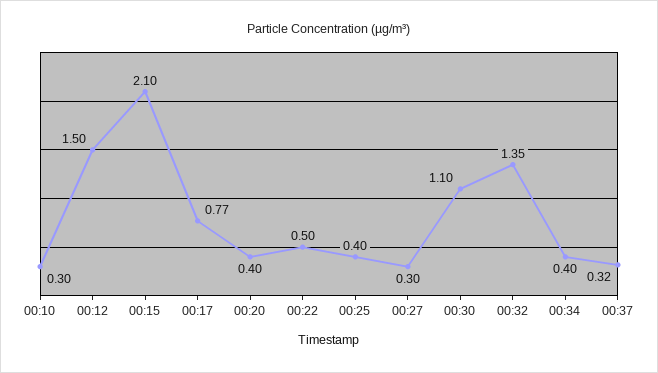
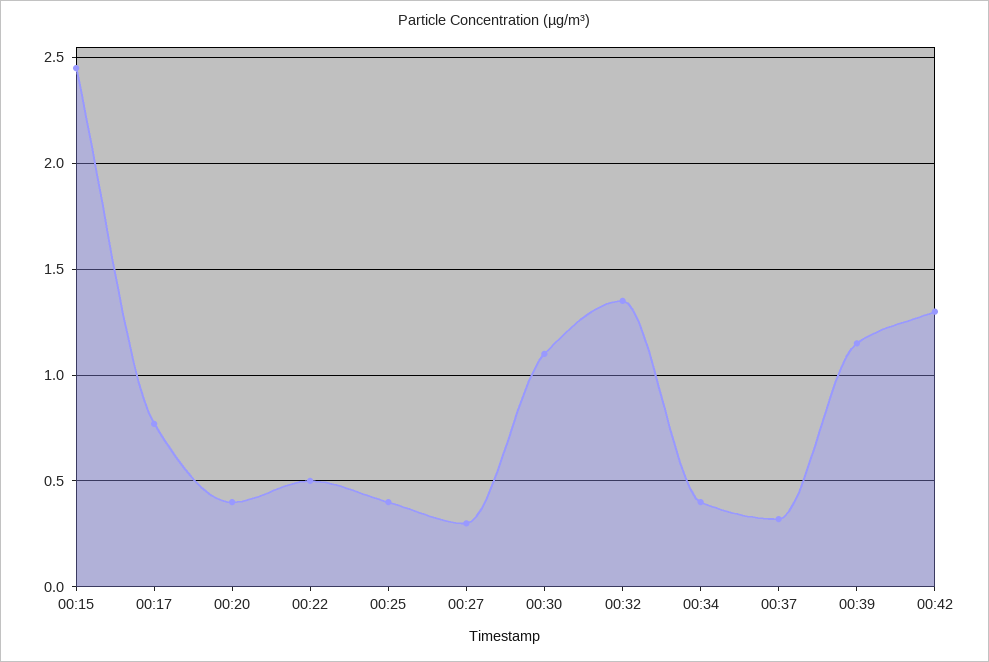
00:10: 0.3 -> none
00:12: 1.5 -> none
00:15: 2.1 -> 2.45
00:39: none -> 1.15
00:42: none -> 1.3

